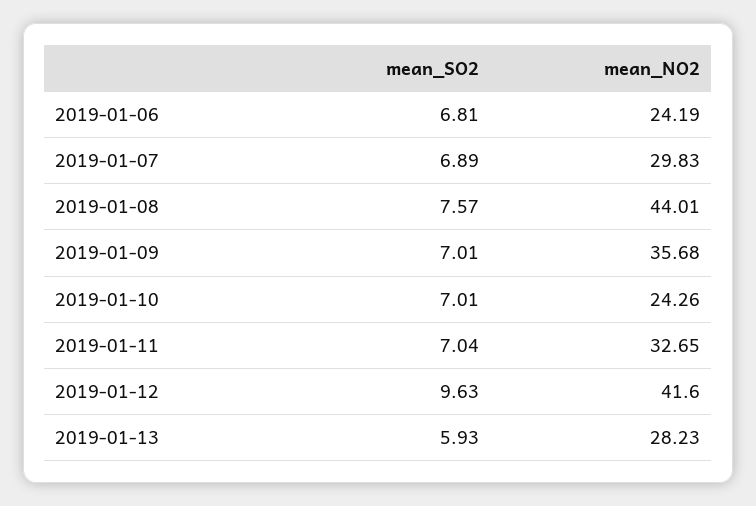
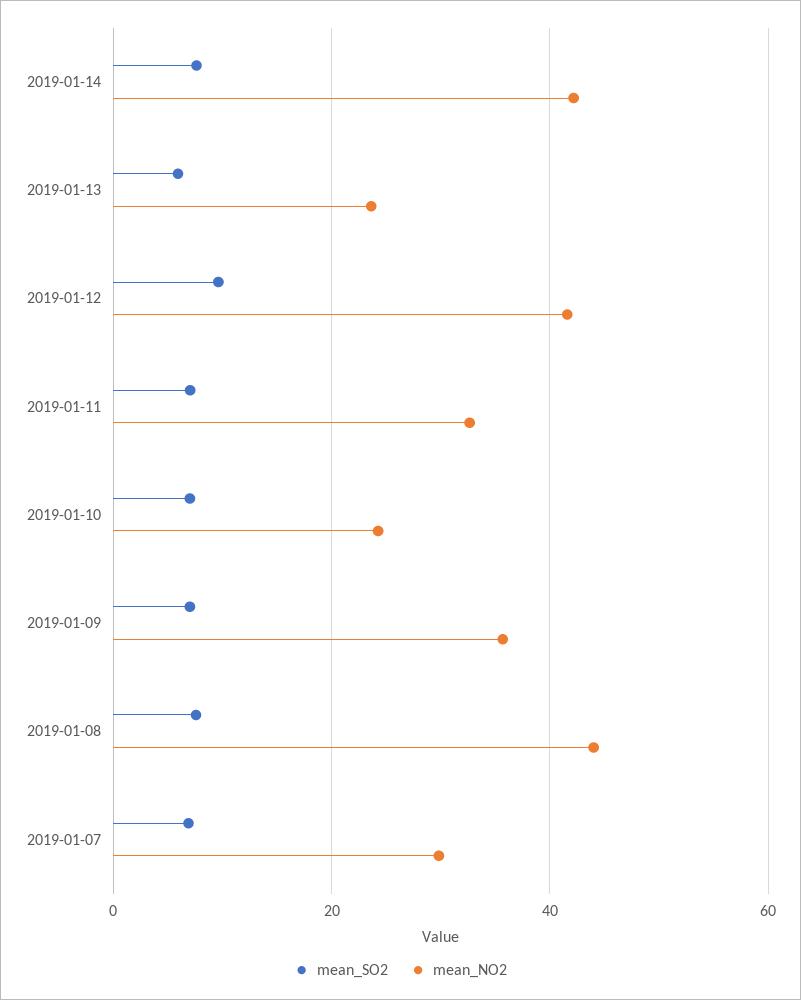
mean_SO2, 2019-01-06: 6.81 -> none
mean_NO2, 2019-01-06: 24.19 -> none
mean_NO2, 2019-01-13: 28.23 -> 24
mean_SO2, 2019-01-14: none -> 8
mean_NO2, 2019-01-14: none -> 42

